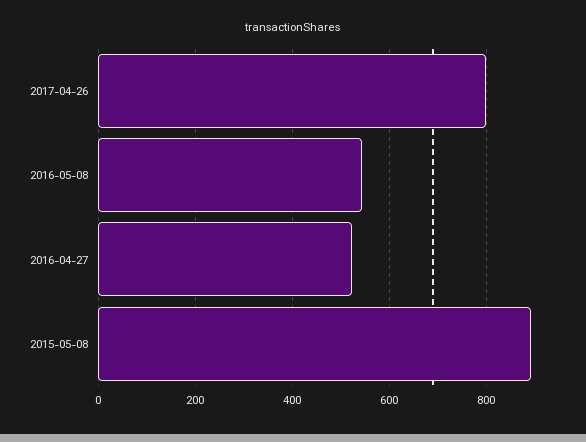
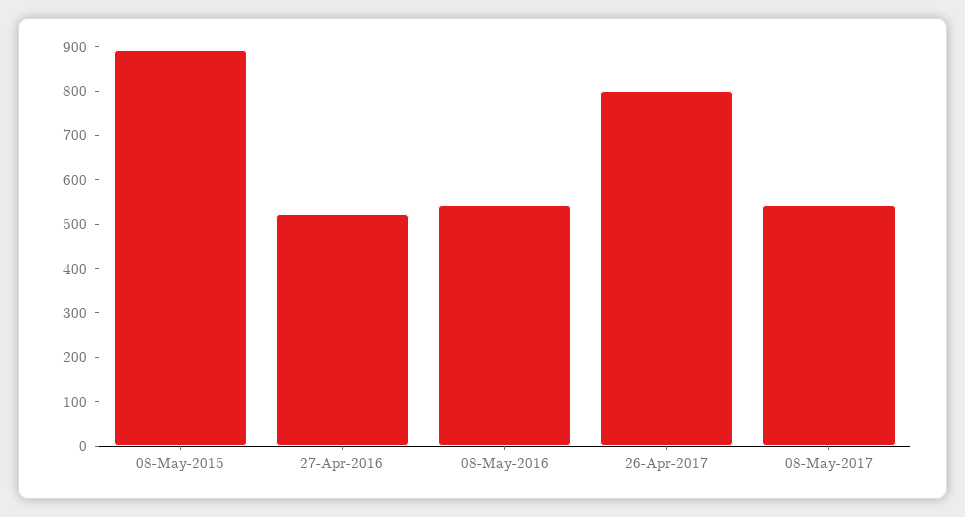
08-May-2017: none -> 540

